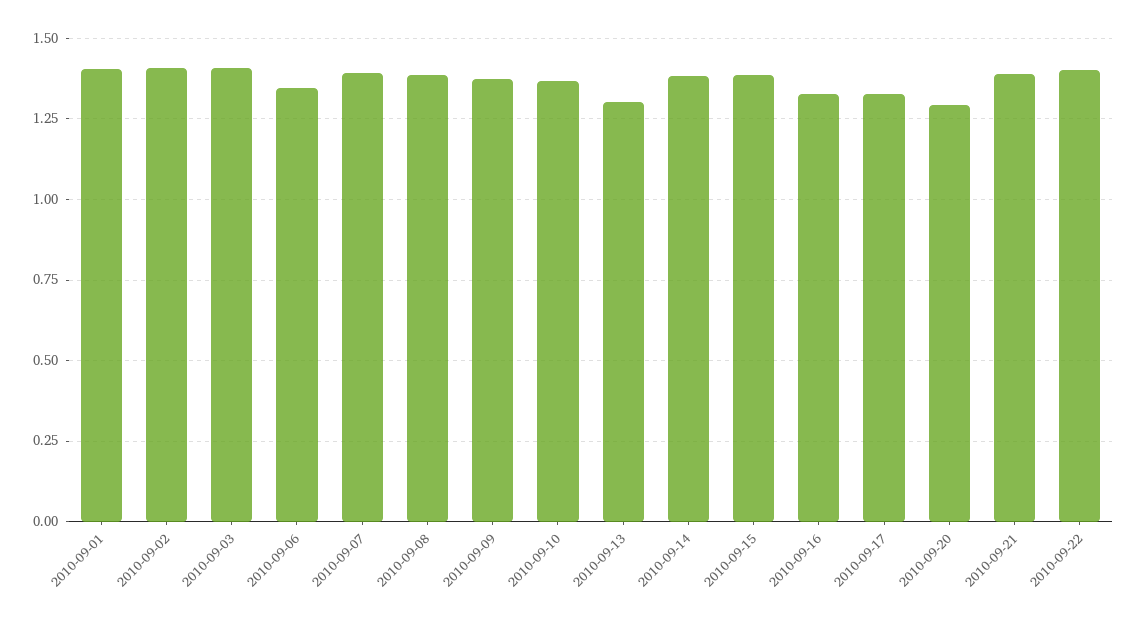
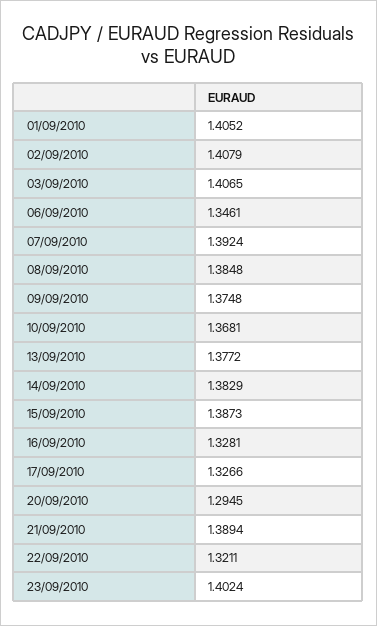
2010-09-13: 1.3 -> 1.3772
2010-09-22: 1.4 -> 1.3211
23/09/2010: none -> 1.4024

